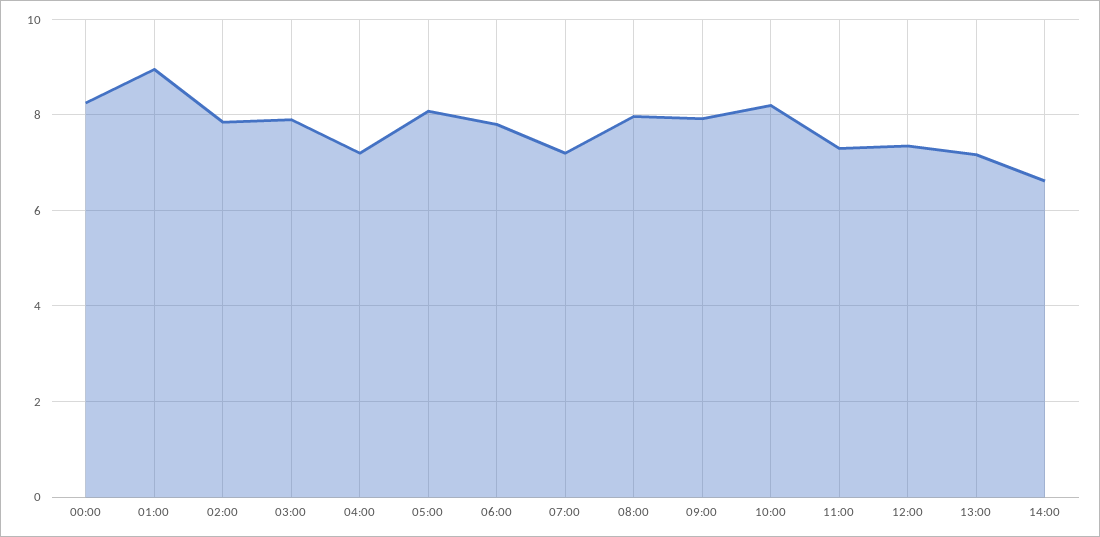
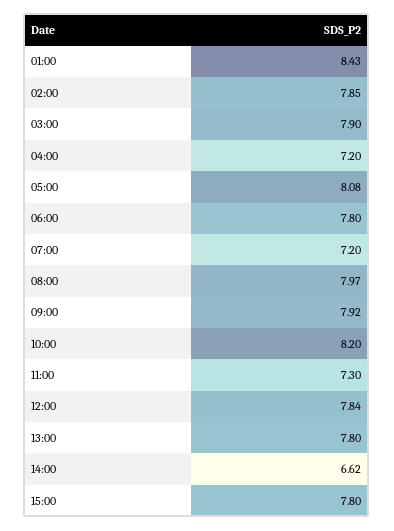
00:00: 8.2 -> none
01:00: 9 -> 8.43
12:00: 7.4 -> 7.84
13:00: 7.2 -> 7.8
15:00: none -> 7.8

